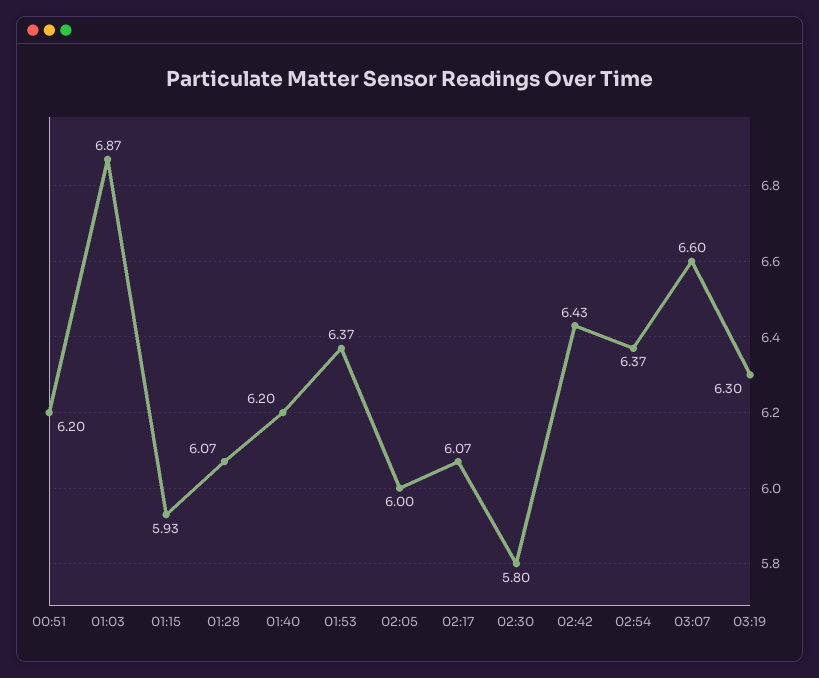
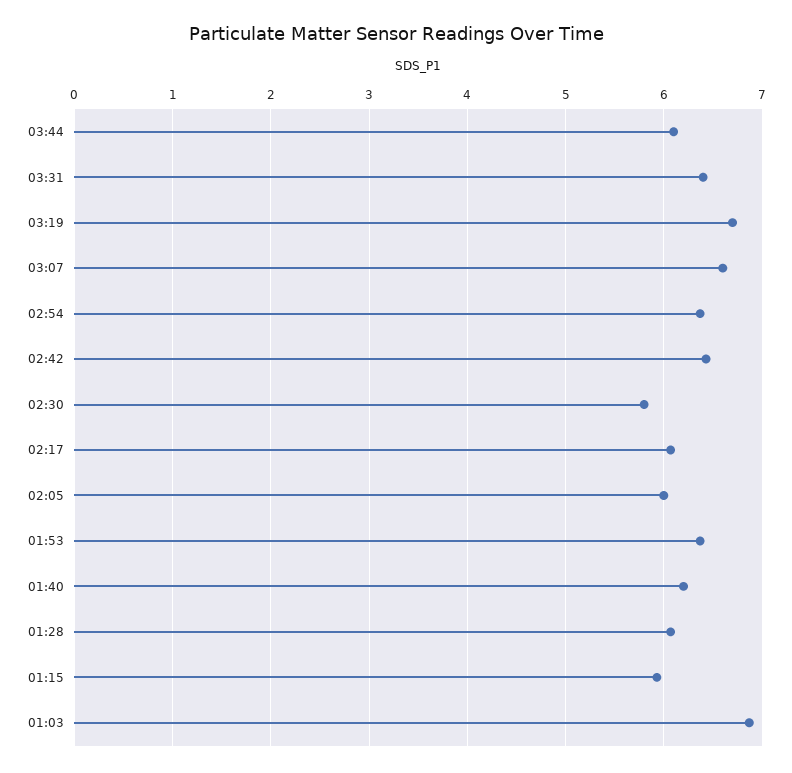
00:51: 6.2 -> none
03:19: 6.3 -> 6.7
03:44: none -> 6.1
03:31: none -> 6.4

